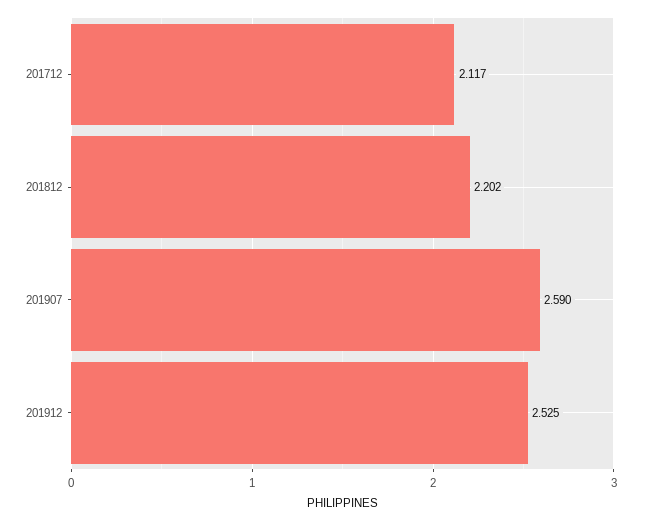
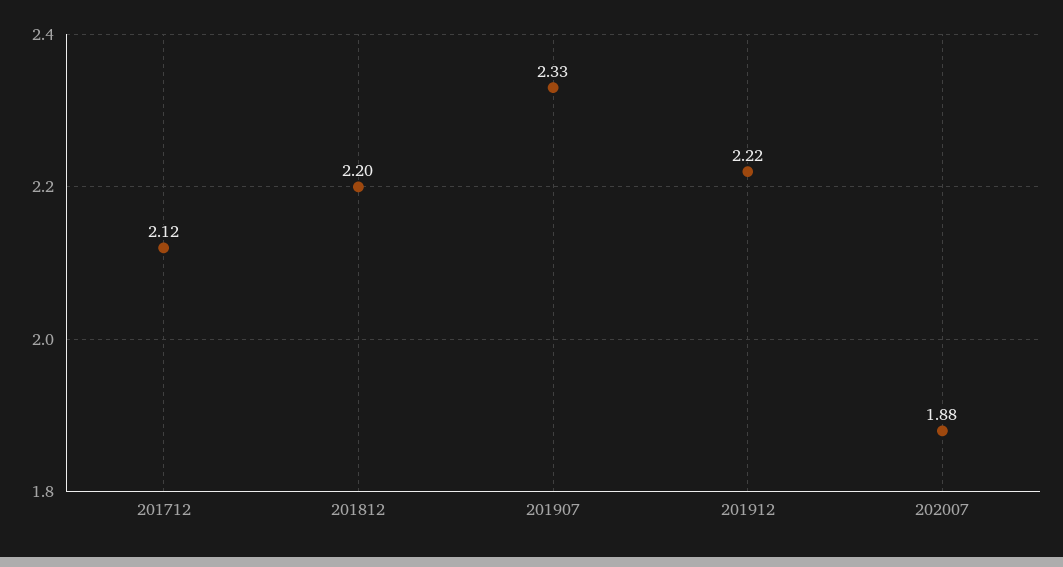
201907: 2.59 -> 2.33
201912: 2.525 -> 2.22
202007: none -> 1.88

